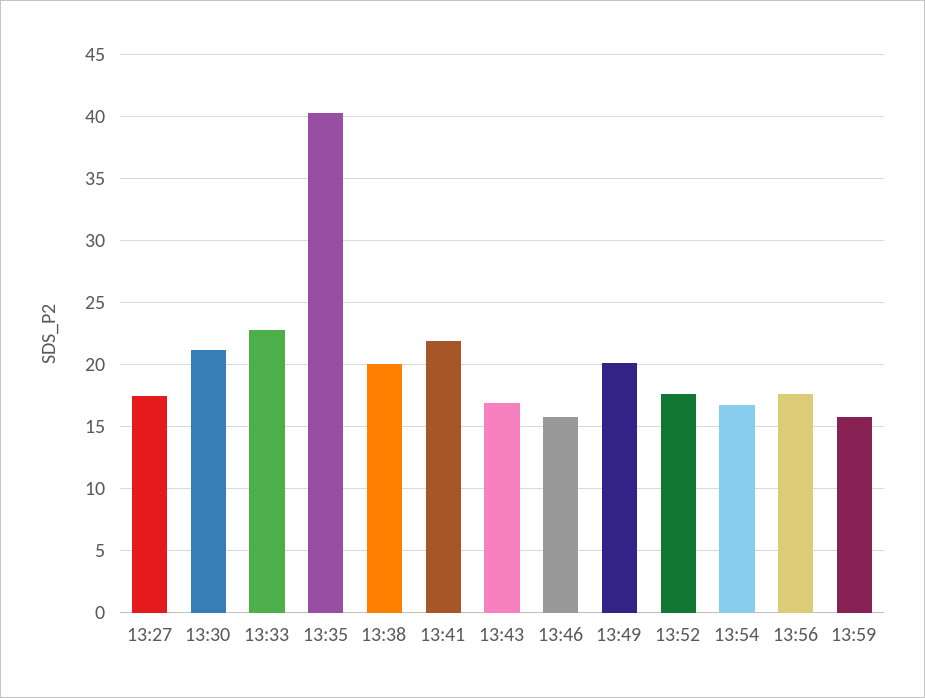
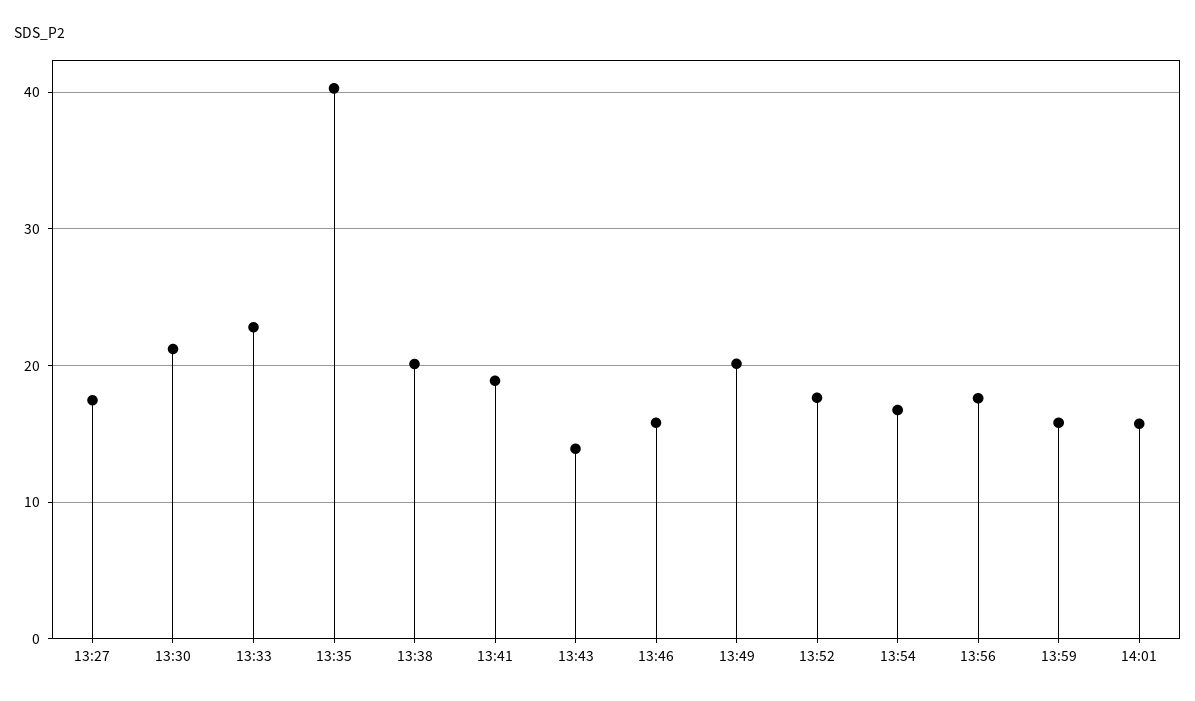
13:41: 22 -> 19
13:43: 17 -> 14
14:01: none -> 16

